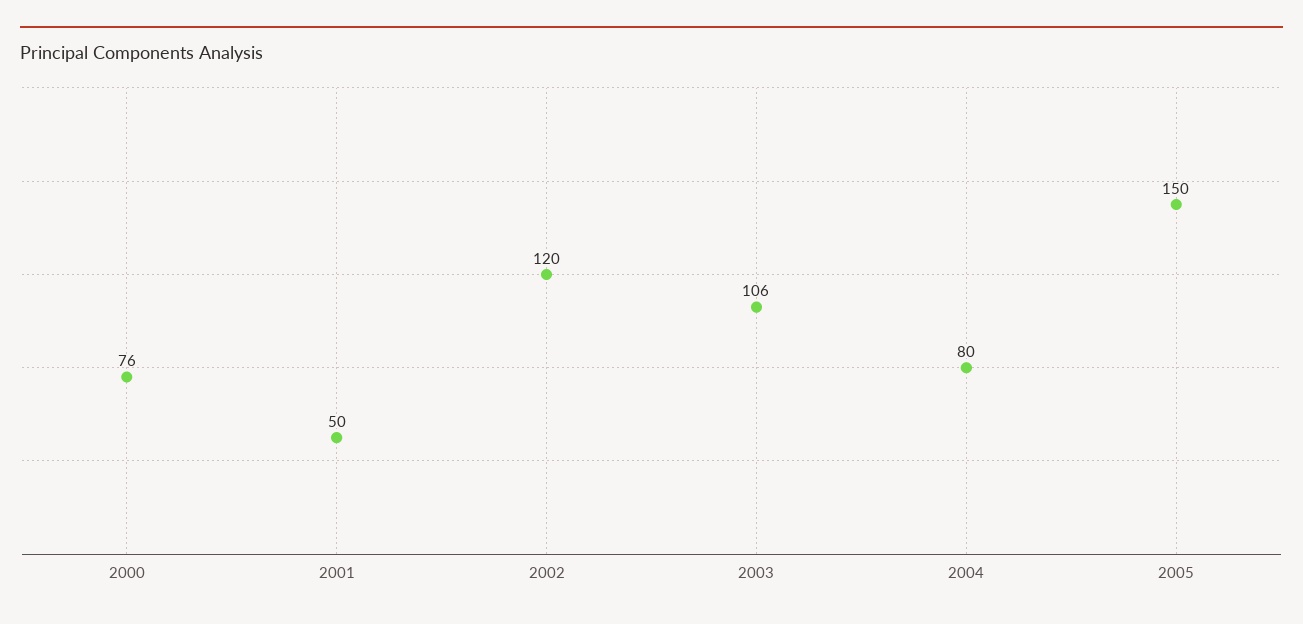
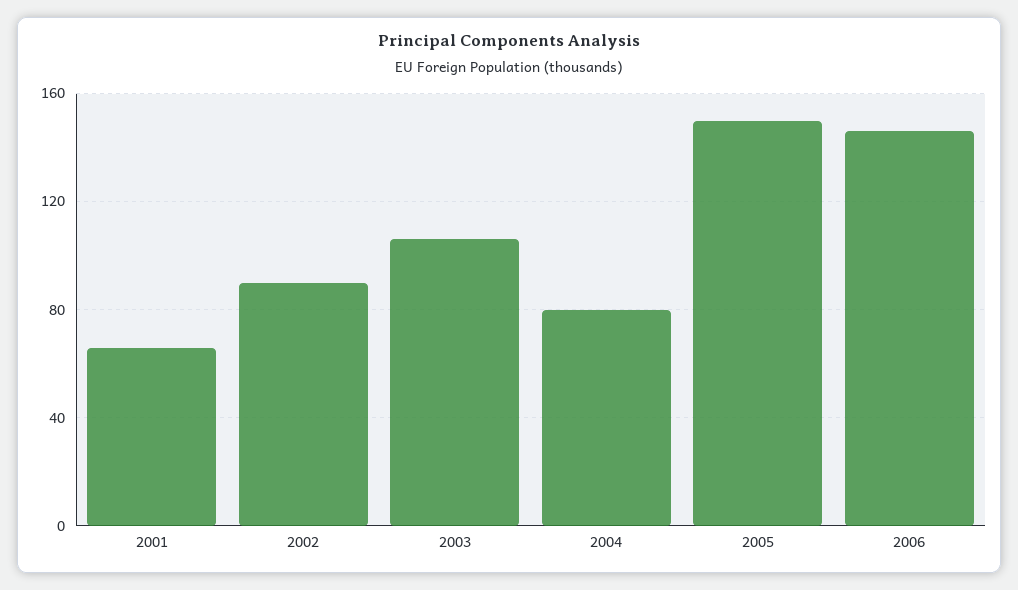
2000: 76 -> none
2001: 50 -> 65
2002: 120 -> 90
2006: none -> 145

